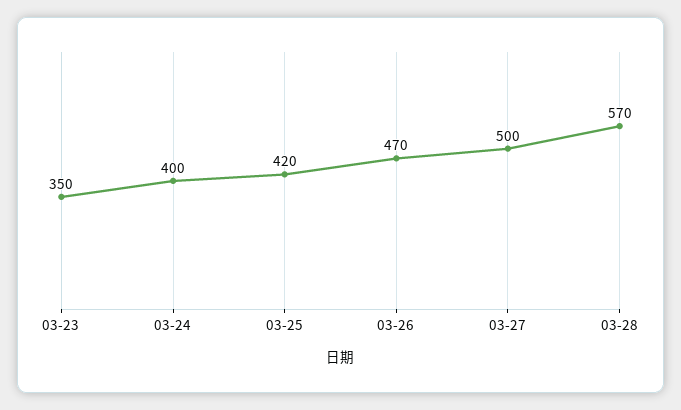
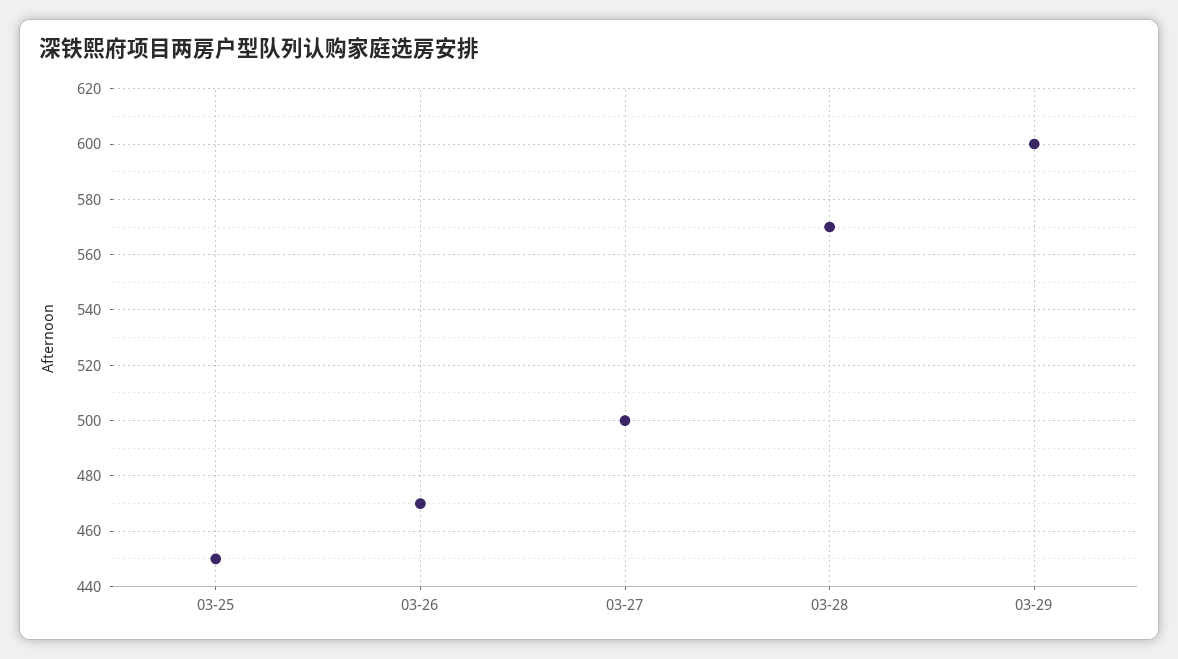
03-23: 350 -> none
03-24: 400 -> none
03-25: 420 -> 450
03-29: none -> 600

